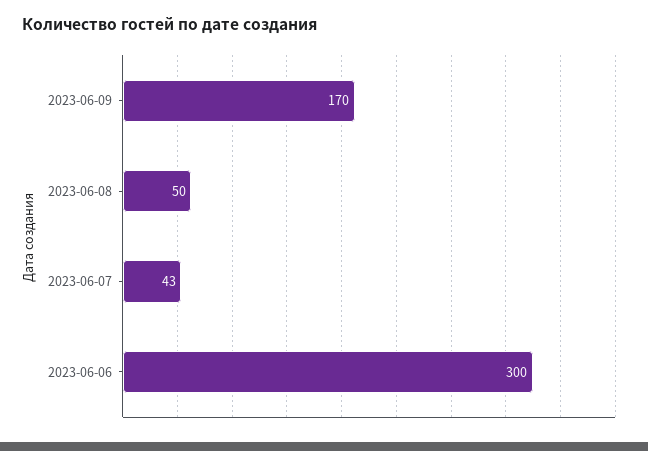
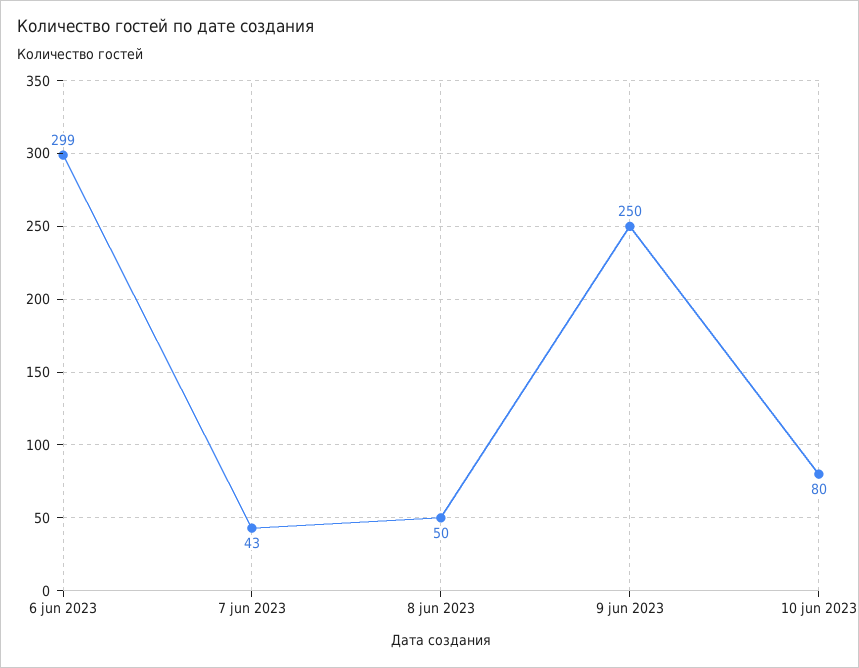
2023-06-09: 170 -> 250
2023-06-06: 300 -> 299
10 jun 2023: none -> 80

